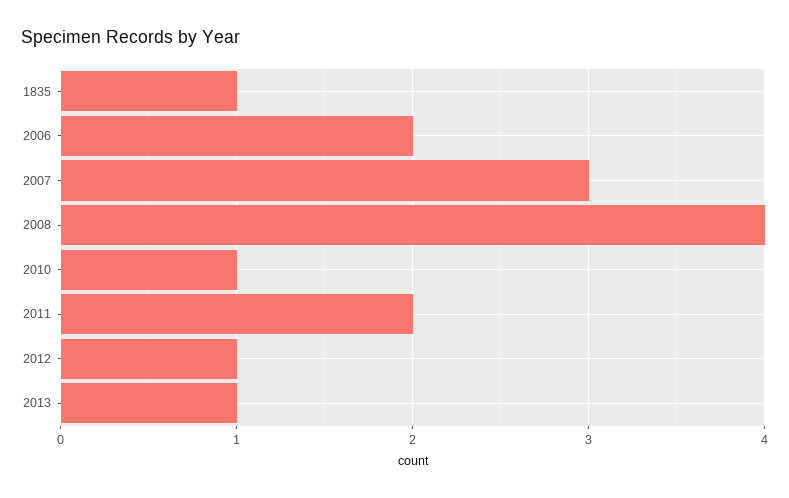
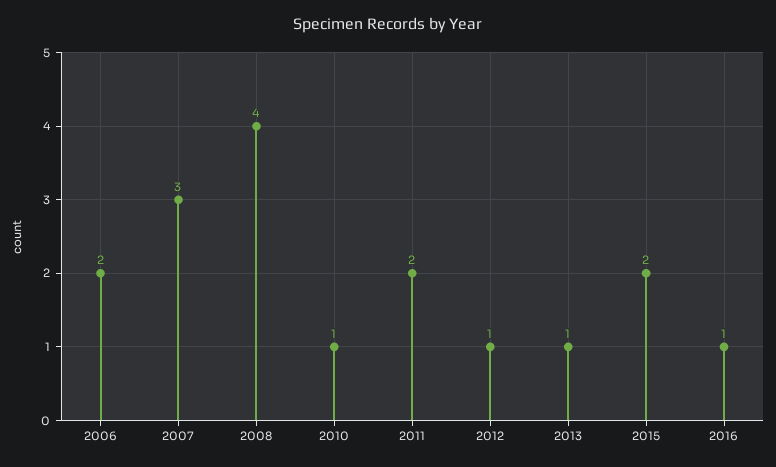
1835: 1 -> none
2015: none -> 2
2016: none -> 1

